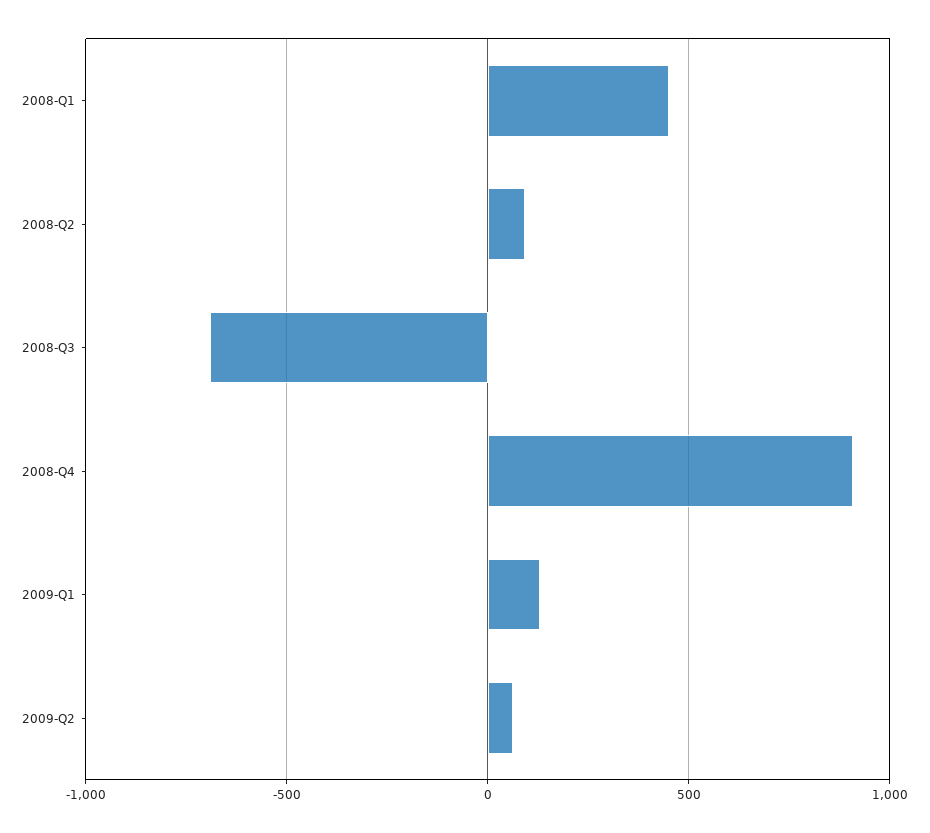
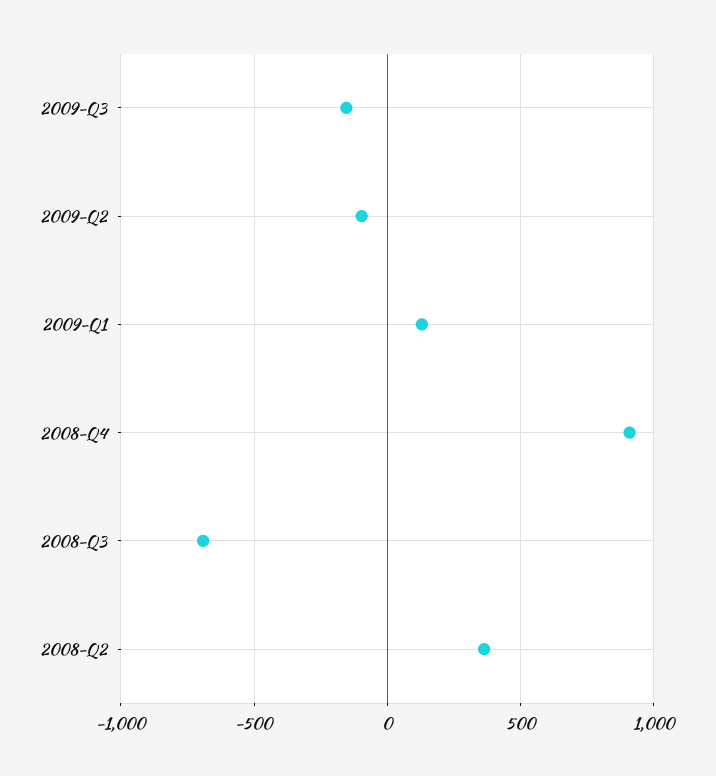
2008-Q1: 450 -> none
2008-Q2: 100 -> 350
2009-Q2: 50 -> -100
2009-Q3: none -> -150

